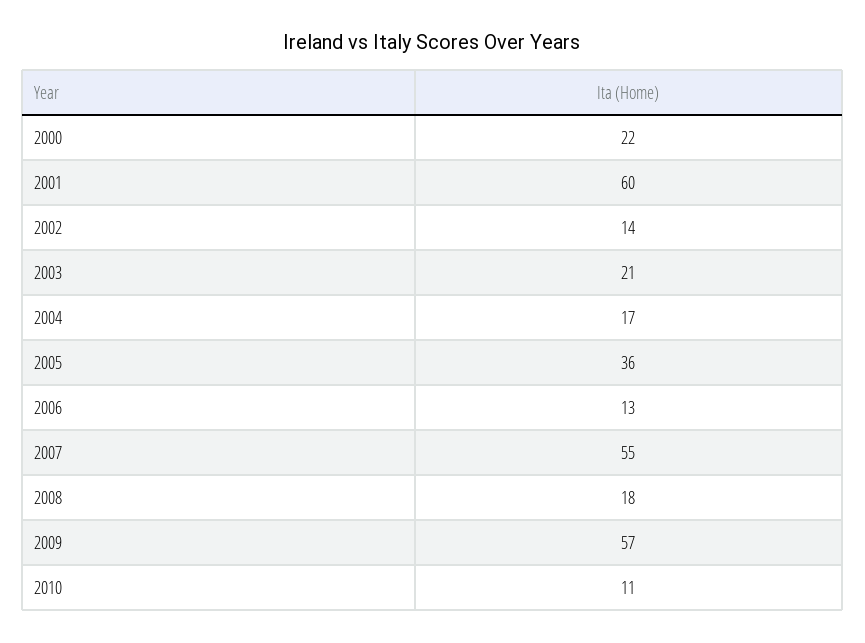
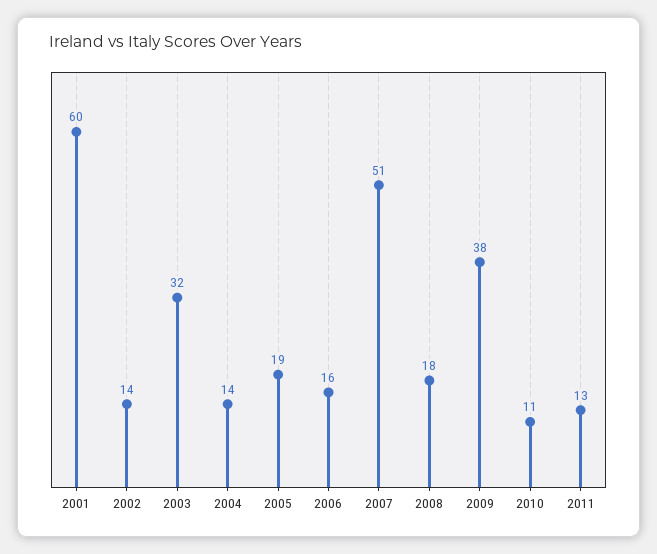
2000: 22 -> none
2003: 21 -> 32
2004: 17 -> 14
2005: 36 -> 19
2006: 13 -> 16
2007: 55 -> 51
2009: 57 -> 38
2011: none -> 13

